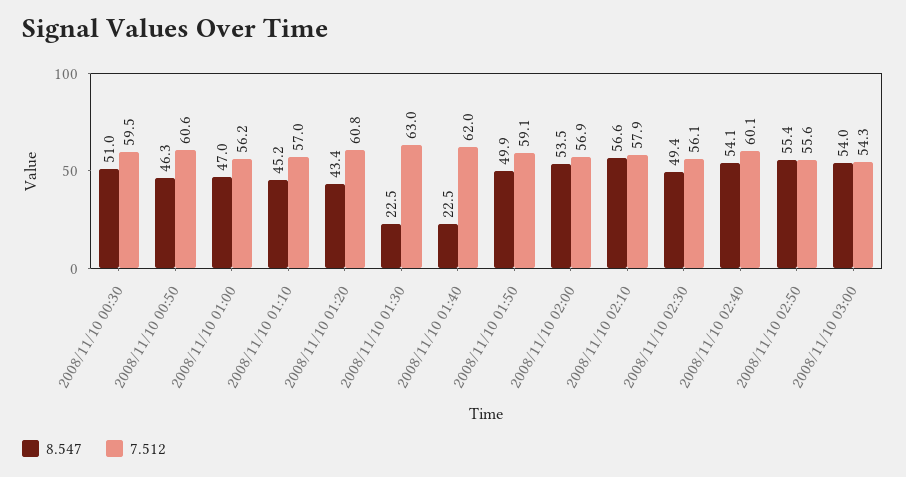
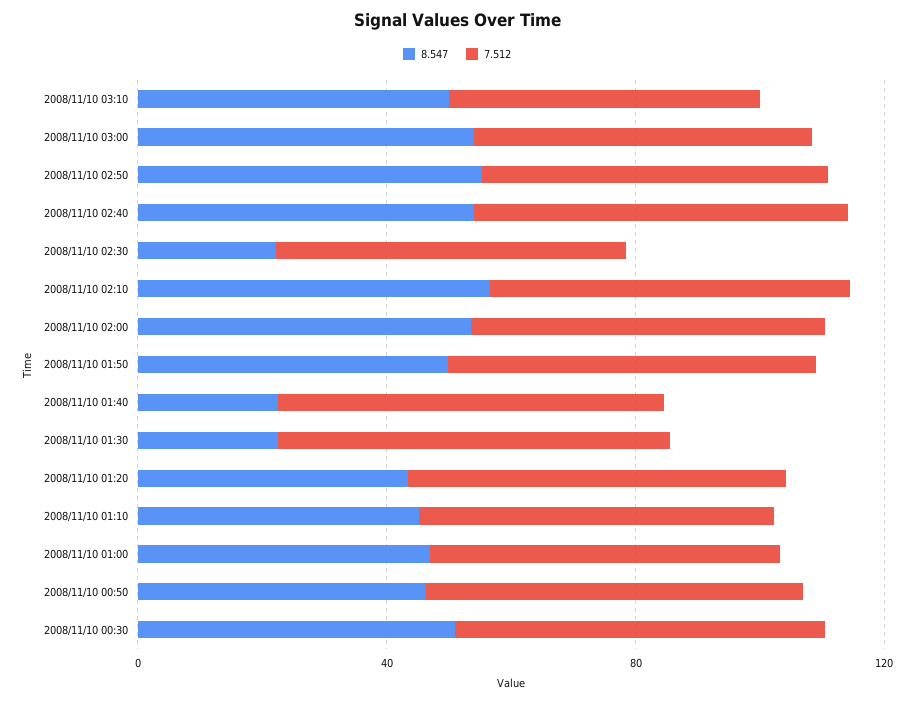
8.547, 2008/11/10 02:30: 49.4 -> 20
8.547, 2008/11/10 03:10: none -> 50
7.512, 2008/11/10 03:10: none -> 50

